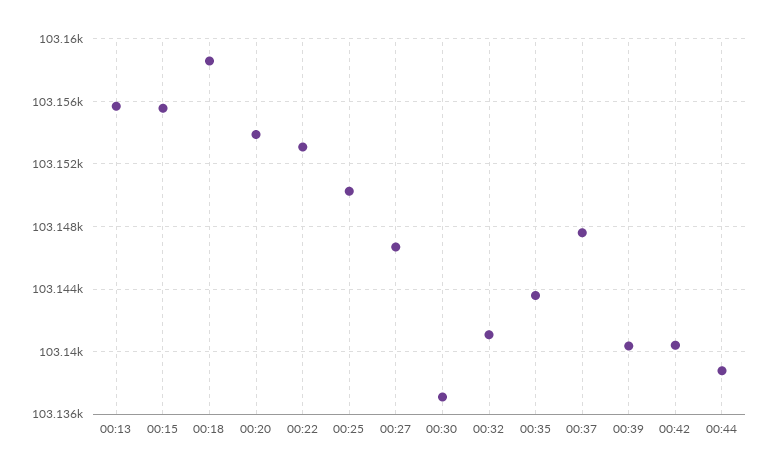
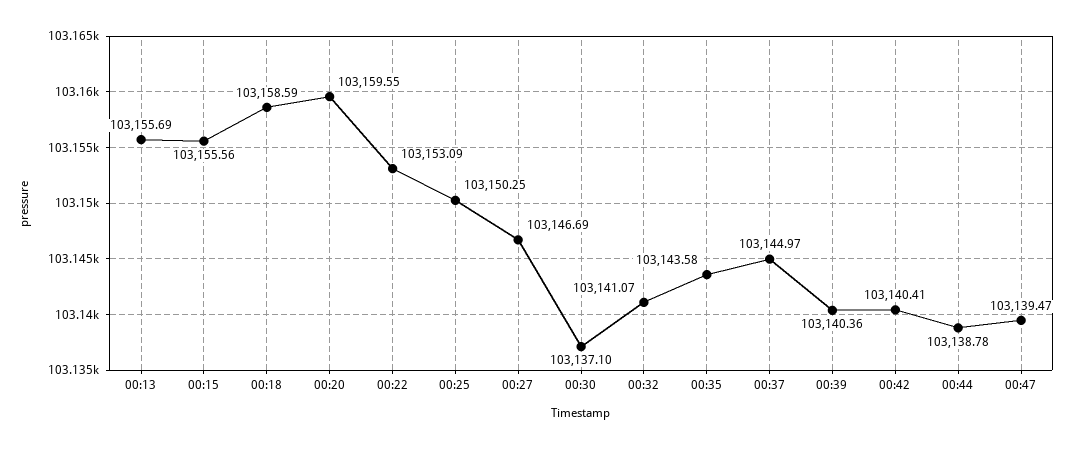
00:20: 103154 -> 103159.55
00:37: 103147.5 -> 103144.97
00:47: none -> 103139.47

